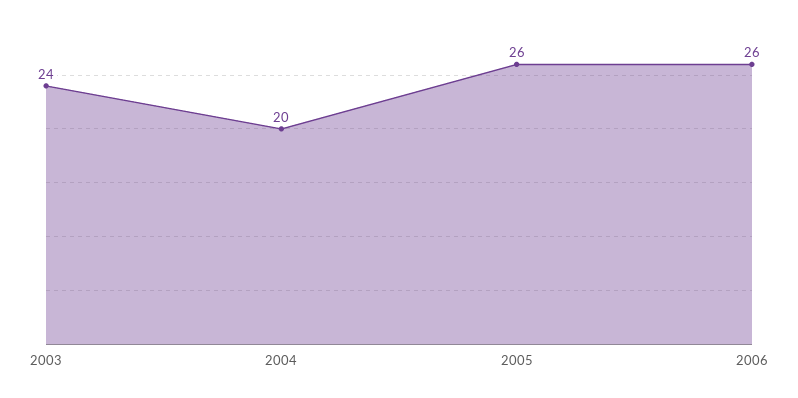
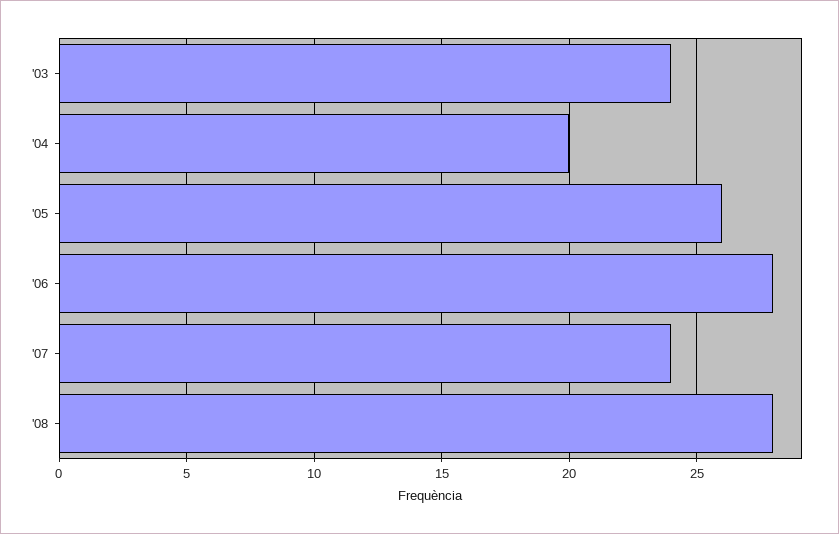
2006: 26 -> 28
'07: none -> 24
'08: none -> 28

